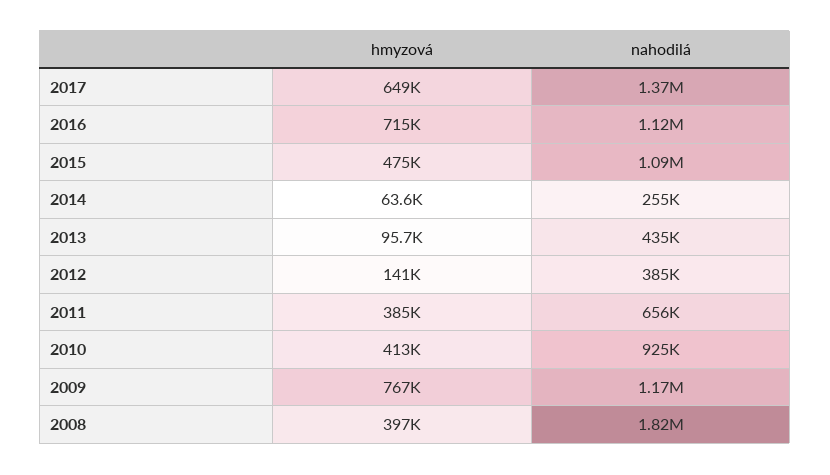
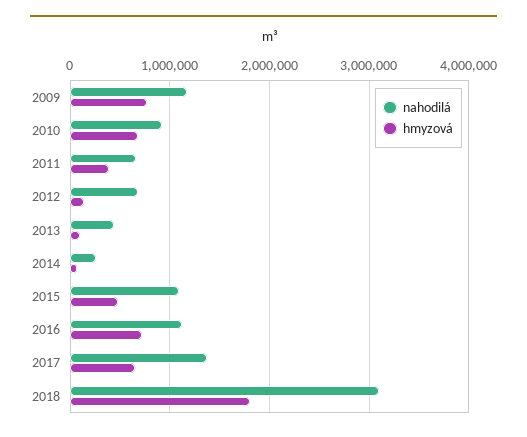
nahodilá, 2012: 385000 -> 700000
hmyzová, 2010: 413000 -> 700000
hmyzová, 2008: 397000 -> none
nahodilá, 2008: 1820000 -> none
nahodilá, 2018: none -> 3100000
hmyzová, 2018: none -> 1800000

